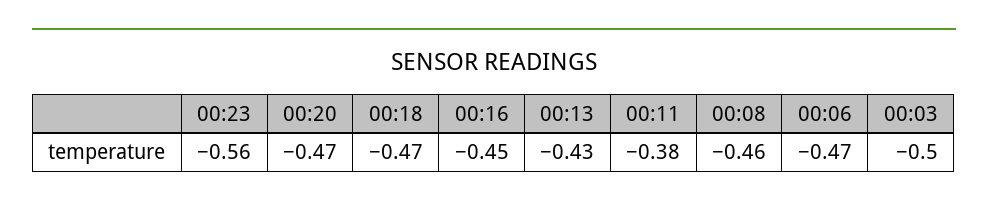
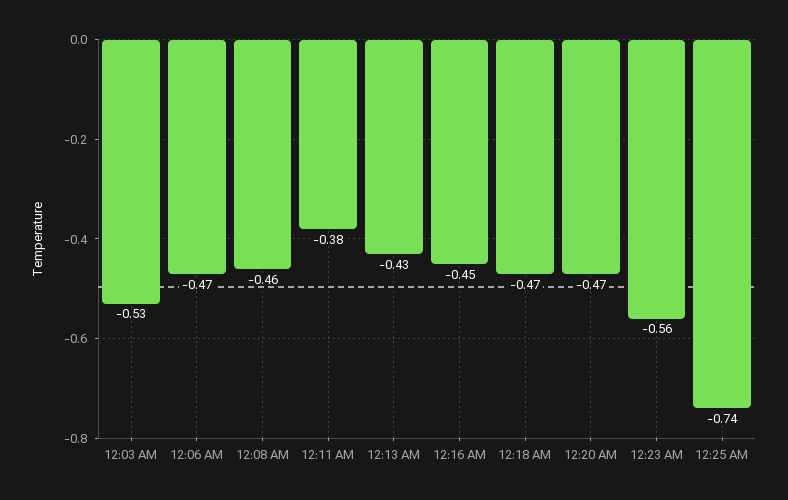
00:03: -0.5 -> -0.53
12:25 AM: none -> -0.74

